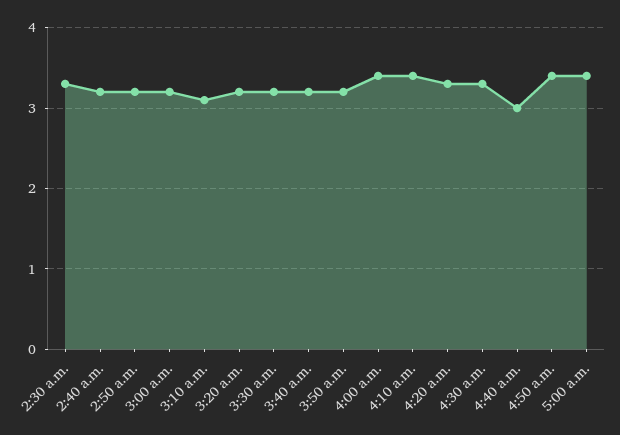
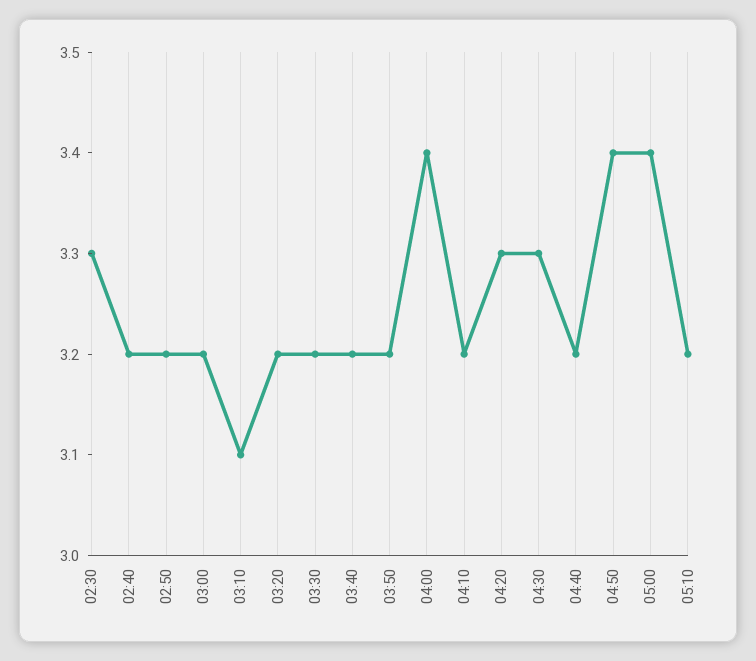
4:10 a.m.: 3.4 -> 3.2
4:40 a.m.: 3 -> 3.2
05:10: none -> 3.2

